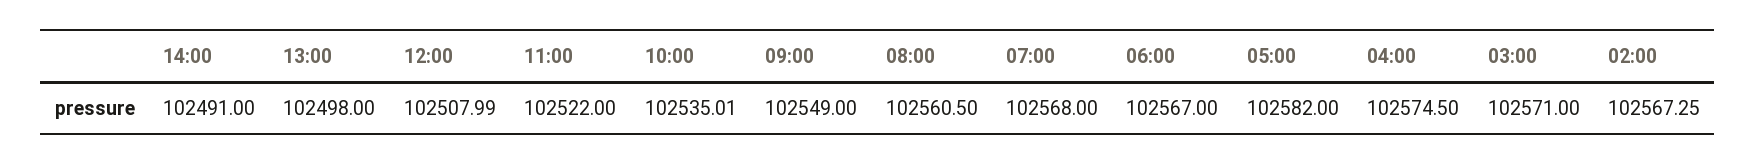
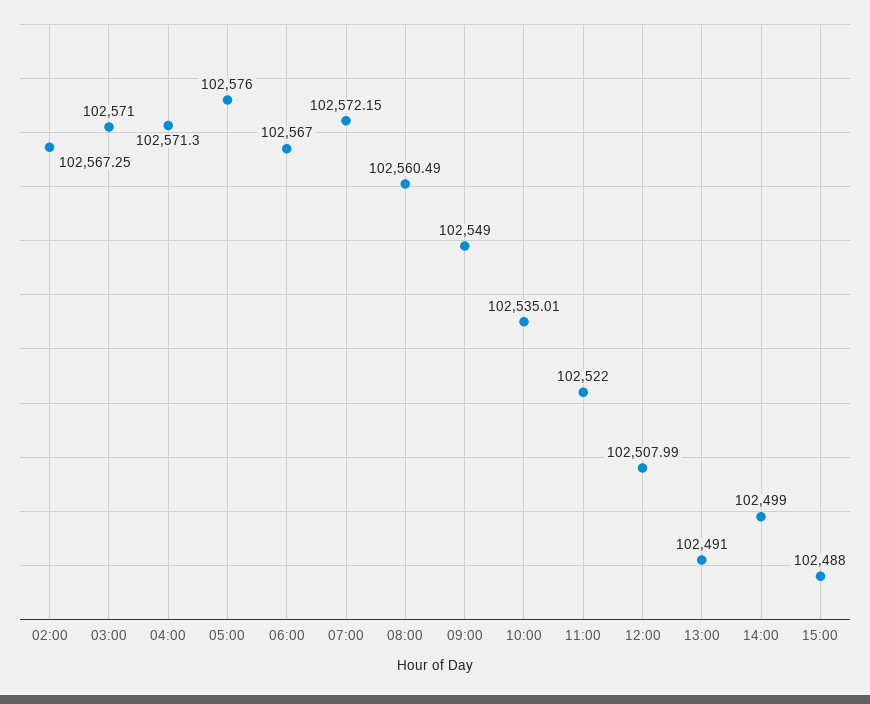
14:00: 102491 -> 102499
13:00: 102498 -> 102491
08:00: 102560.5 -> 102560.49
07:00: 102568 -> 102572.15
05:00: 102582 -> 102576
04:00: 102574.5 -> 102571.3
15:00: none -> 102488

